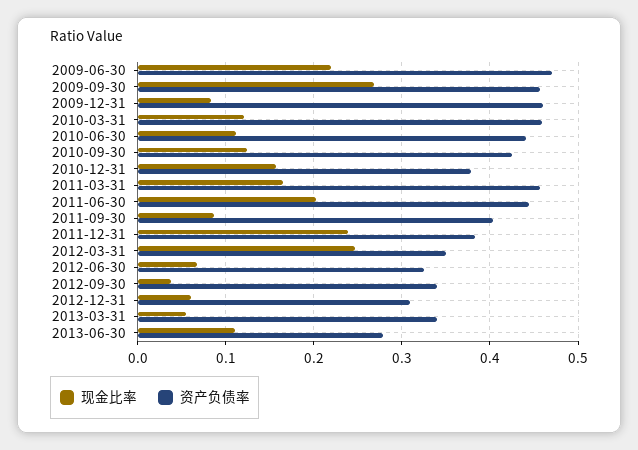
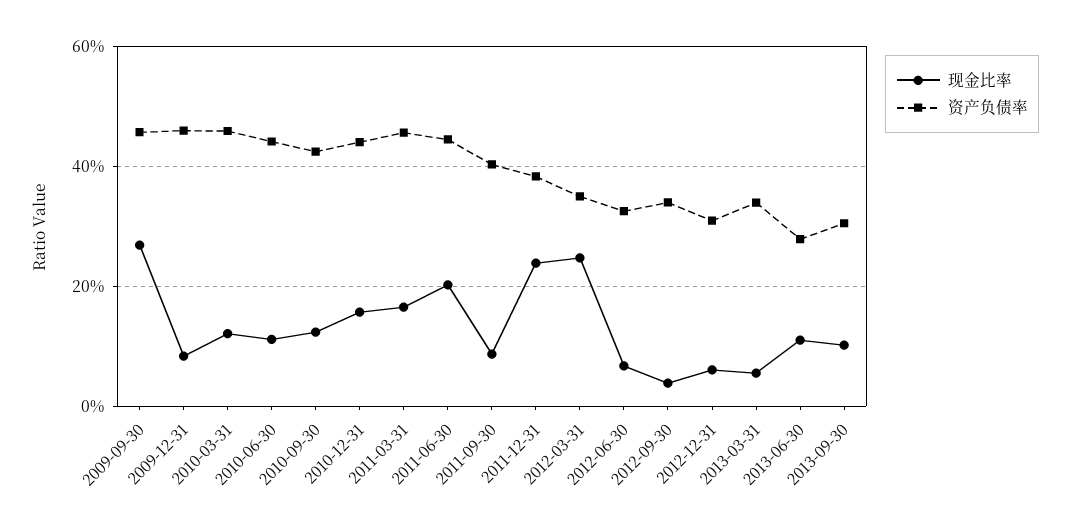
现金比率, 2009-06-30: 0.22 -> none
资产负债率, 2009-06-30: 0.47 -> none
资产负债率, 2010-12-31: 0.38 -> 0.44
现金比率, 2013-09-30: none -> 0.1
资产负债率, 2013-09-30: none -> 0.3

